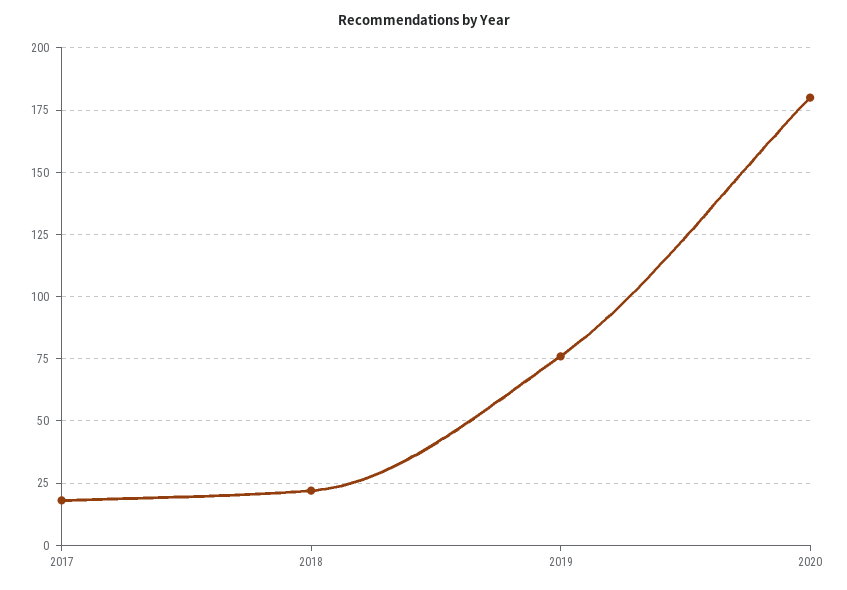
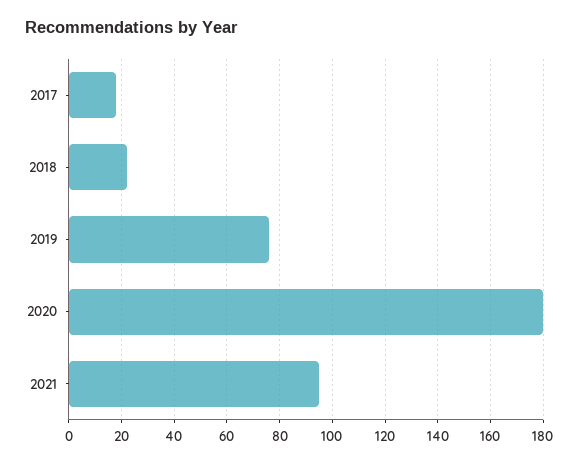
2021: none -> 95

